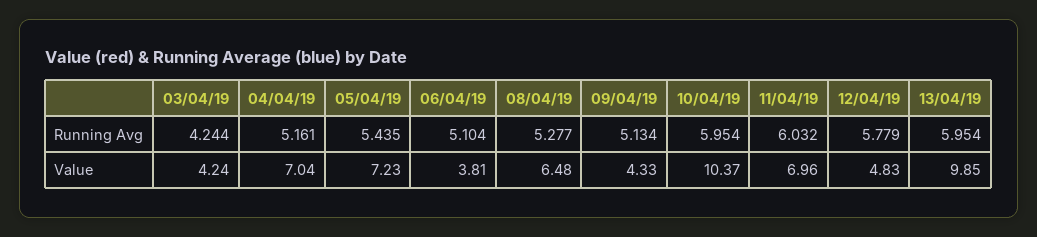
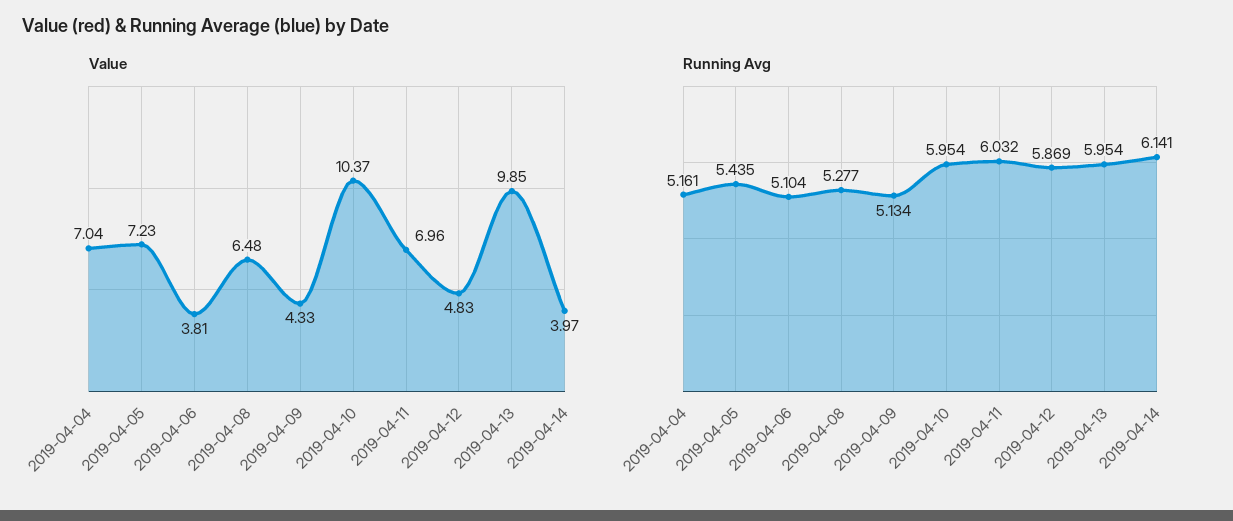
Running Avg, 03/04/19: 4.244 -> none
Running Avg, 12/04/19: 5.779 -> 5.869
Value, 03/04/19: 4.24 -> none
Value, 2019-04-14: none -> 3.97
Running Avg, 2019-04-14: none -> 6.141

